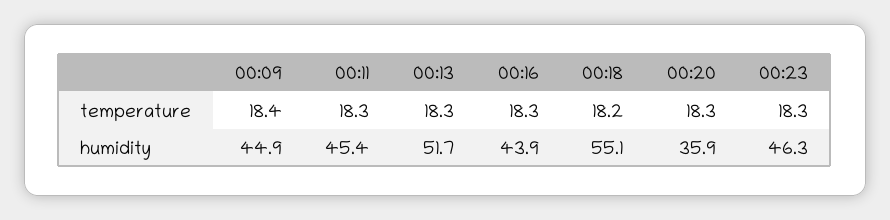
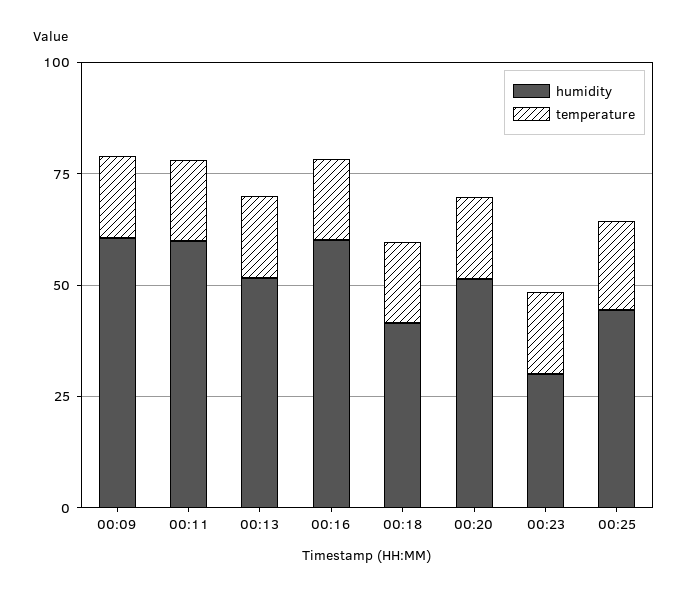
humidity, 00:09: 44.9 -> 60
humidity, 00:11: 45.4 -> 60
humidity, 00:16: 43.9 -> 60
humidity, 00:18: 55.1 -> 40
humidity, 00:20: 35.9 -> 50
humidity, 00:23: 46.3 -> 30
humidity, 00:25: none -> 45
temperature, 00:25: none -> 20

